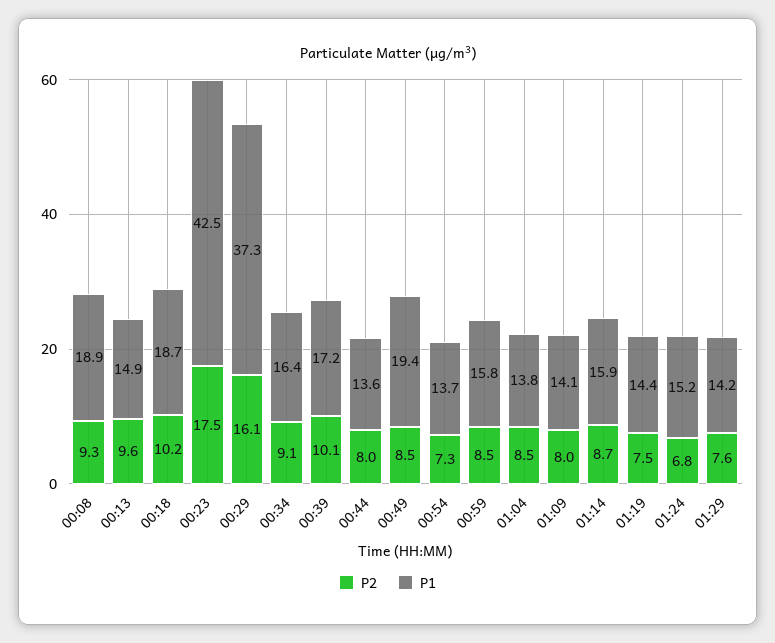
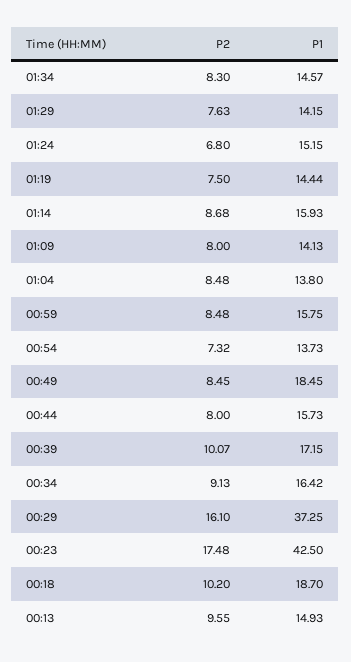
P2, 00:08: 9.3 -> none
P1, 00:08: 18.9 -> none
P1, 00:44: 13.6 -> 15.73
P1, 00:49: 19.4 -> 18.45
P2, 01:34: none -> 8.3
P1, 01:34: none -> 14.57

